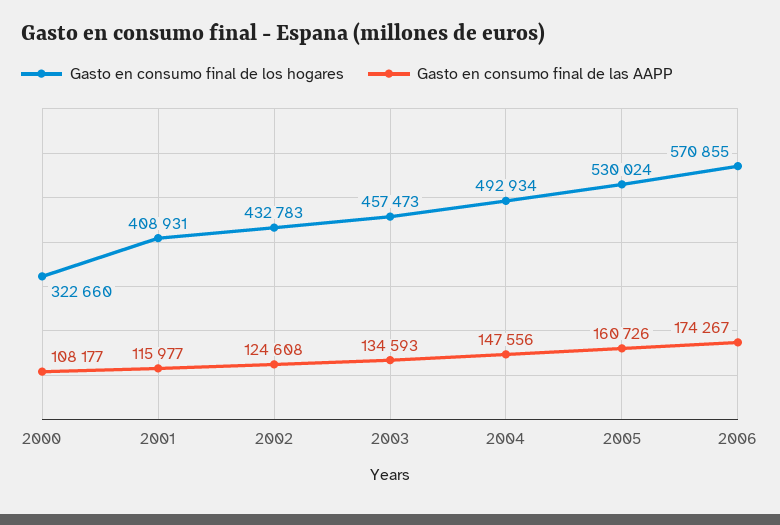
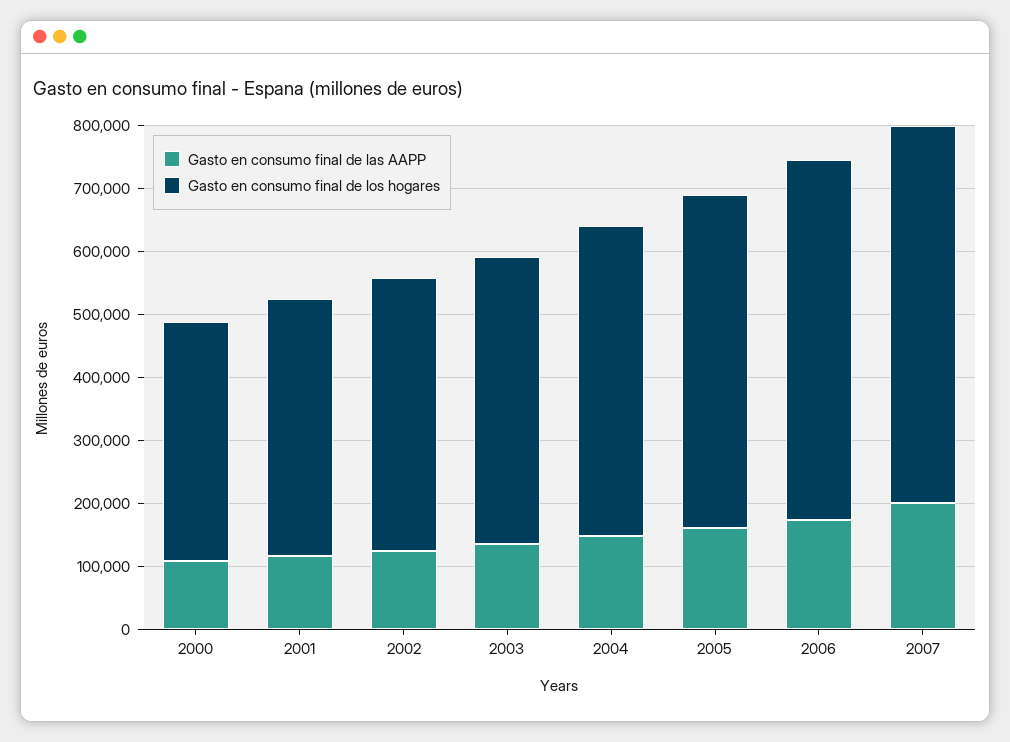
Gasto en consumo final de los hogares, 2000: 322660 -> 380000
Gasto en consumo final de las AAPP, 2007: none -> 200000
Gasto en consumo final de los hogares, 2007: none -> 600000

